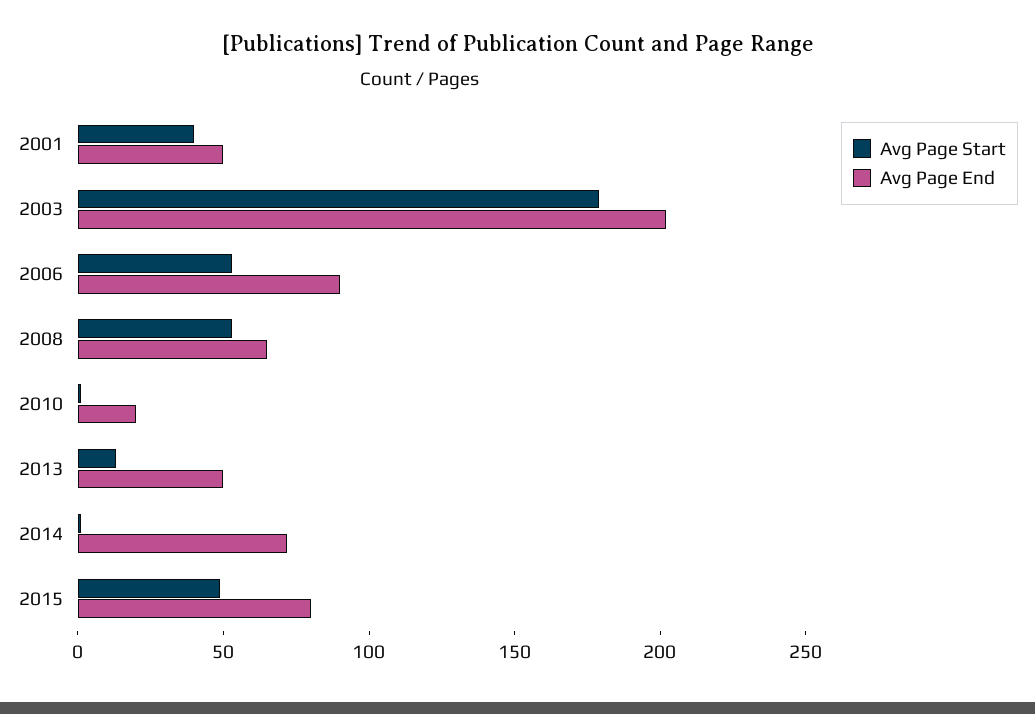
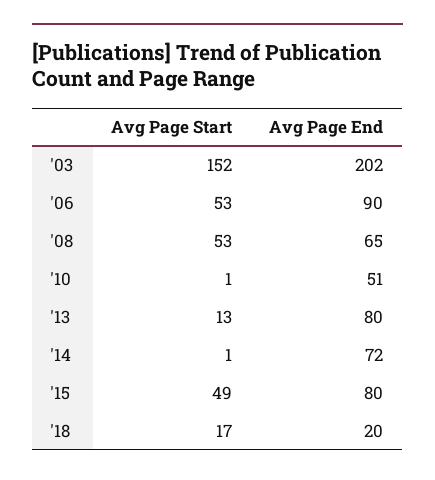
Avg Page Start, 2001: 40 -> none
Avg Page End, 2001: 50 -> none
Avg Page Start, 2003: 180 -> 152
Avg Page End, 2010: 20 -> 51
Avg Page End, 2013: 50 -> 80
Avg Page Start, '18: none -> 17
Avg Page End, '18: none -> 20

